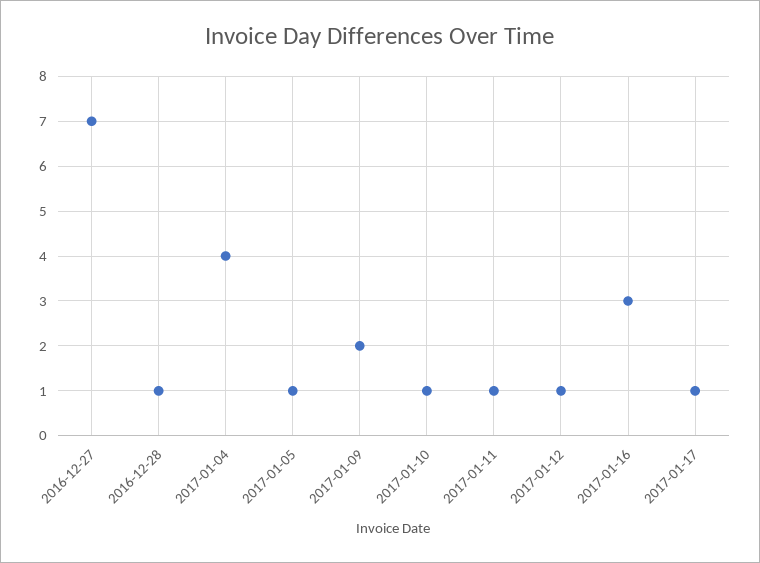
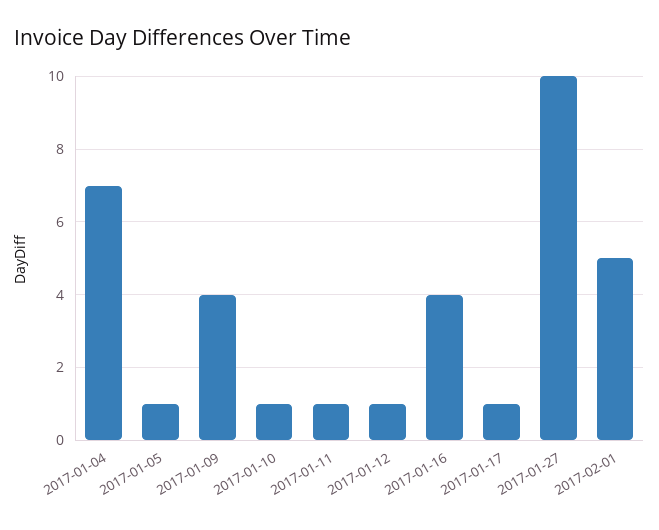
2016-12-27: 7 -> none
2016-12-28: 1 -> none
2017-01-04: 4 -> 7
2017-01-09: 2 -> 4
2017-01-16: 3 -> 4
2017-01-27: none -> 10
2017-02-01: none -> 5

